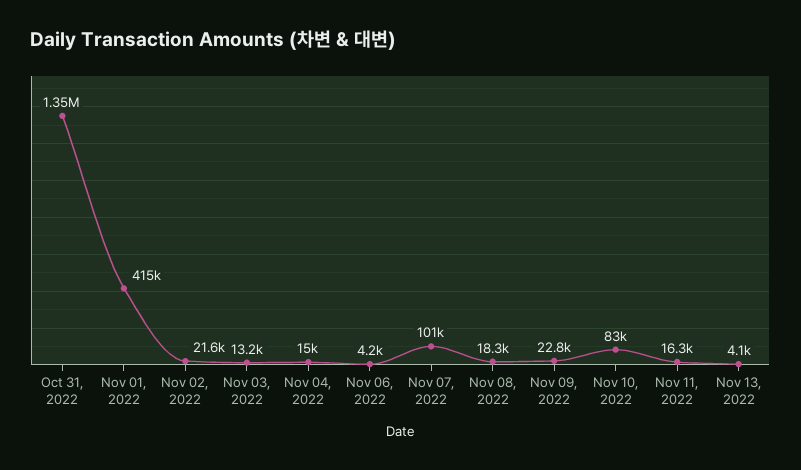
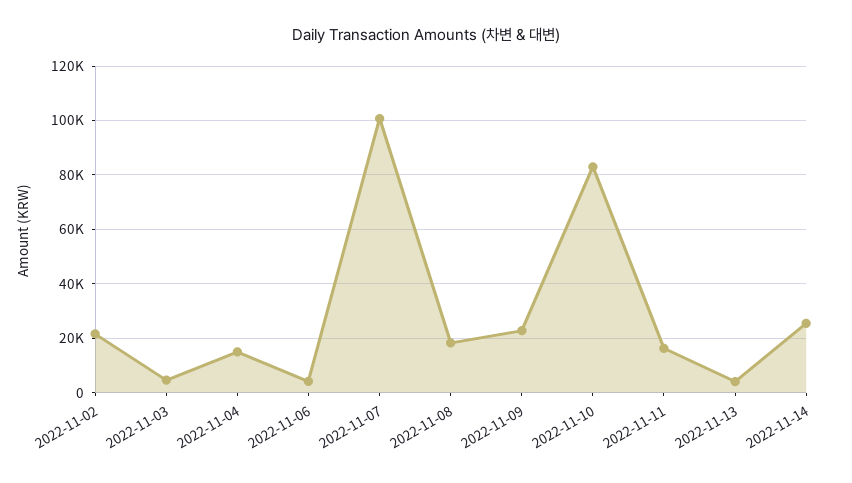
Oct 31, 2022: 1350000 -> none
Nov 01, 2022: 415000 -> none
Nov 03, 2022: 13200 -> 5000
2022-11-14: none -> 25000

